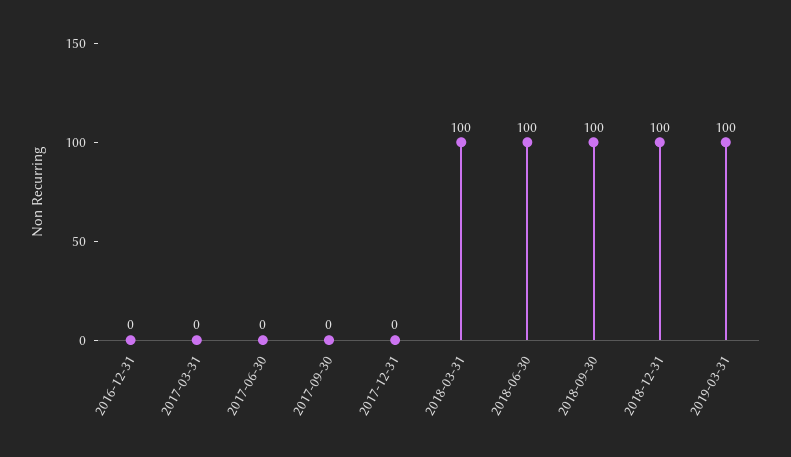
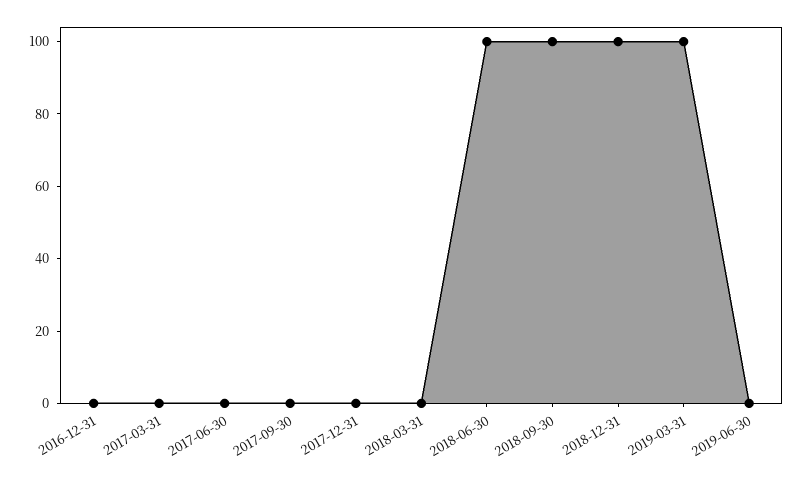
2018-03-31: 100 -> 0
2019-06-30: none -> 0

